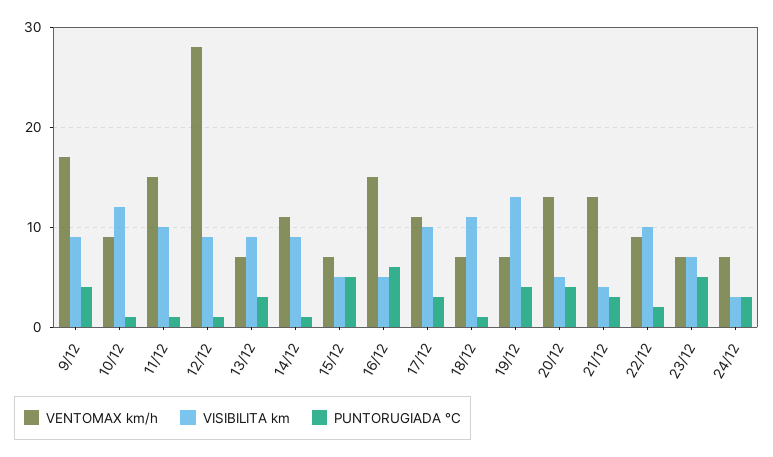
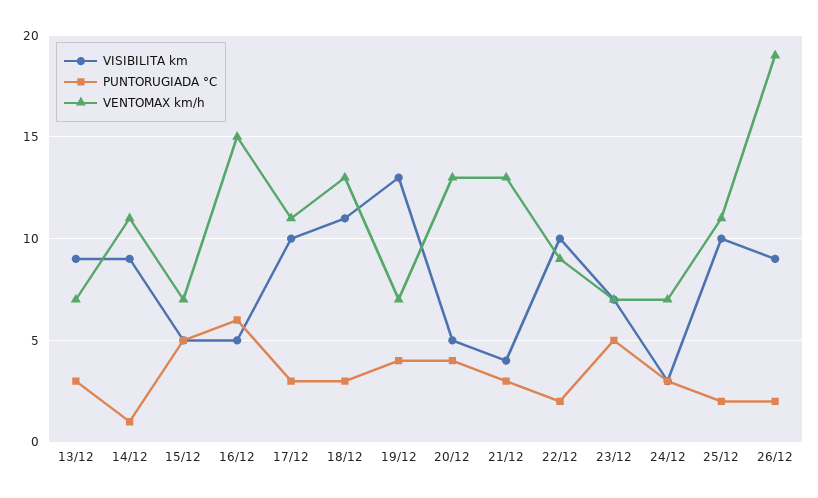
VENTOMAX km/h, 9/12: 17 -> none
VISIBILITA km, 9/12: 9 -> none
PUNTORUGIADA °C, 9/12: 4 -> none
VENTOMAX km/h, 10/12: 9 -> none
VISIBILITA km, 10/12: 12 -> none
PUNTORUGIADA °C, 10/12: 1 -> none
VENTOMAX km/h, 11/12: 15 -> none
VISIBILITA km, 11/12: 10 -> none
PUNTORUGIADA °C, 11/12: 1 -> none
VENTOMAX km/h, 12/12: 28 -> none
VISIBILITA km, 12/12: 9 -> none
PUNTORUGIADA °C, 12/12: 1 -> none
VENTOMAX km/h, 18/12: 7 -> 13
PUNTORUGIADA °C, 18/12: 1 -> 3
VISIBILITA km, 25/12: none -> 10
PUNTORUGIADA °C, 25/12: none -> 2
VENTOMAX km/h, 25/12: none -> 11
VISIBILITA km, 26/12: none -> 9
PUNTORUGIADA °C, 26/12: none -> 2
VENTOMAX km/h, 26/12: none -> 19

